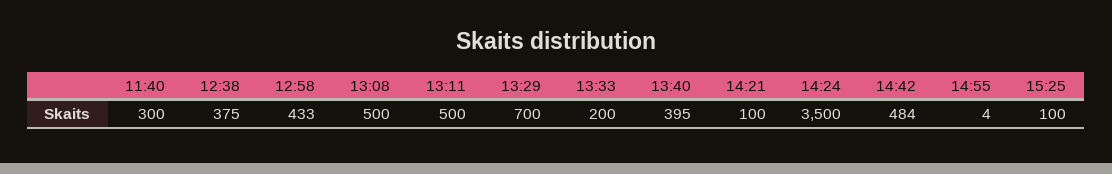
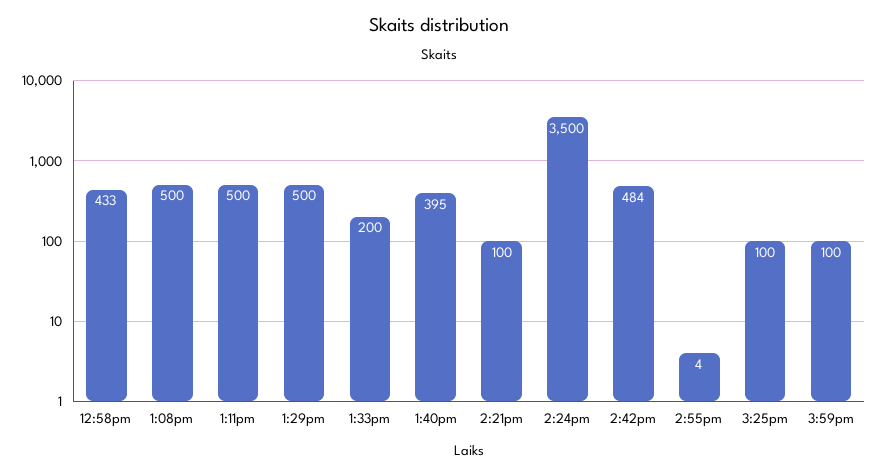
11:40: 300 -> none
12:38: 375 -> none
13:29: 700 -> 500
3:59pm: none -> 100

